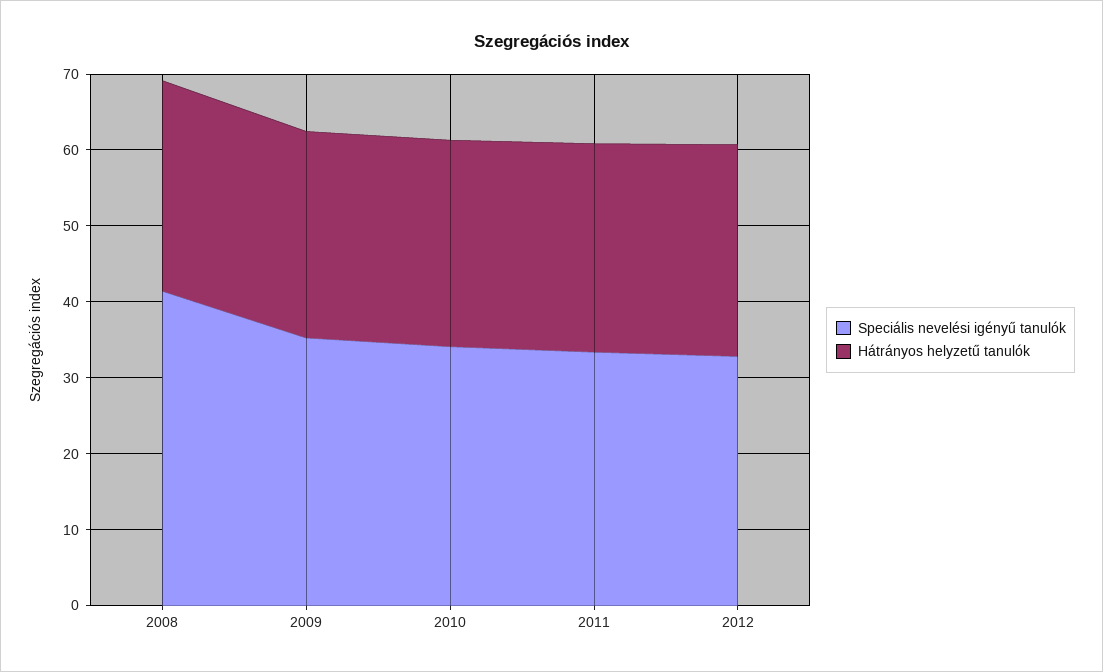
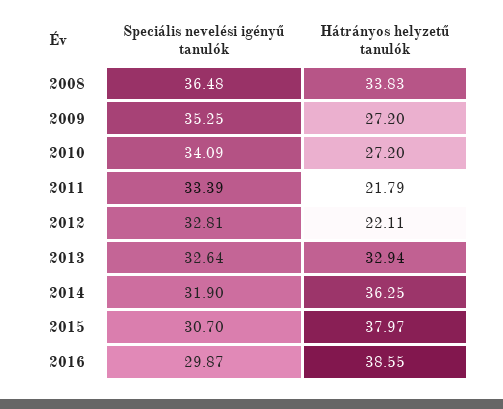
Speciális nevelési igényű tanulók, 2008: 42 -> 36.48
Hátrányos helyzetű tanulók, 2008: 28 -> 33.83
Hátrányos helyzetű tanulók, 2011: 28 -> 21.79
Hátrányos helyzetű tanulók, 2012: 28 -> 22.11
Speciális nevelési igényű tanulók, 2013: none -> 32.64
Hátrányos helyzetű tanulók, 2013: none -> 32.94
Speciális nevelési igényű tanulók, 2014: none -> 31.9
Hátrányos helyzetű tanulók, 2014: none -> 36.25
Speciális nevelési igényű tanulók, 2015: none -> 30.7
Hátrányos helyzetű tanulók, 2015: none -> 37.97
Speciális nevelési igényű tanulók, 2016: none -> 29.87
Hátrányos helyzetű tanulók, 2016: none -> 38.55

